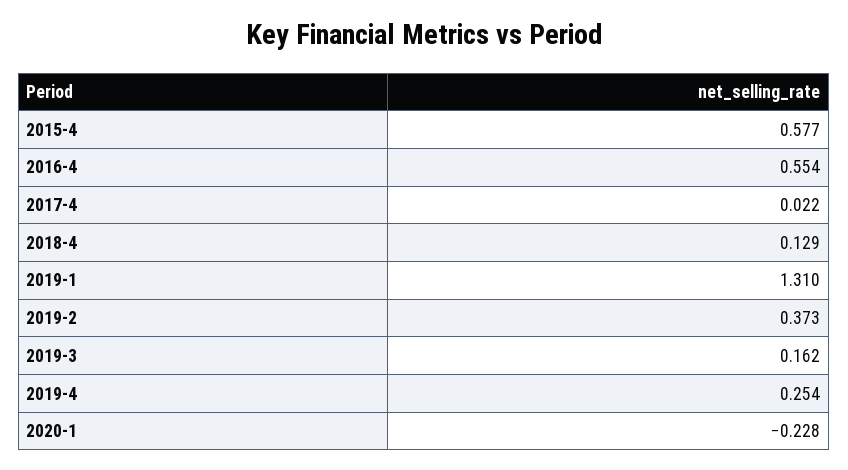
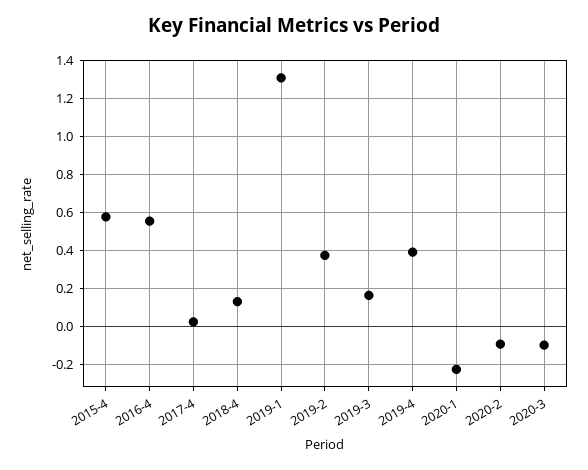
2019-4: 0.254 -> 0.4
2020-2: none -> -0.1
2020-3: none -> -0.1

